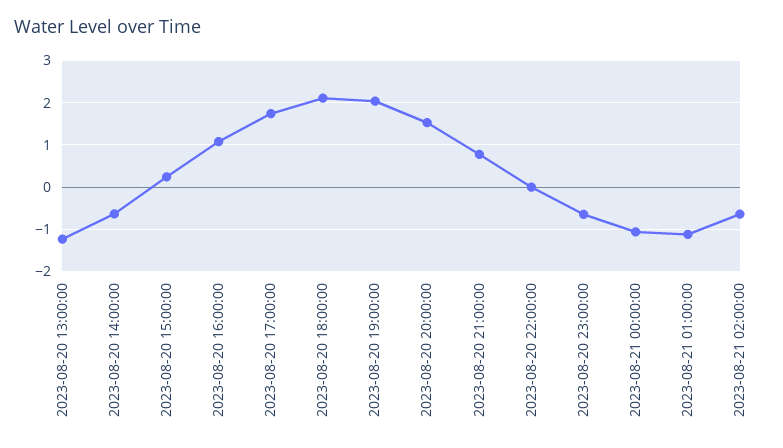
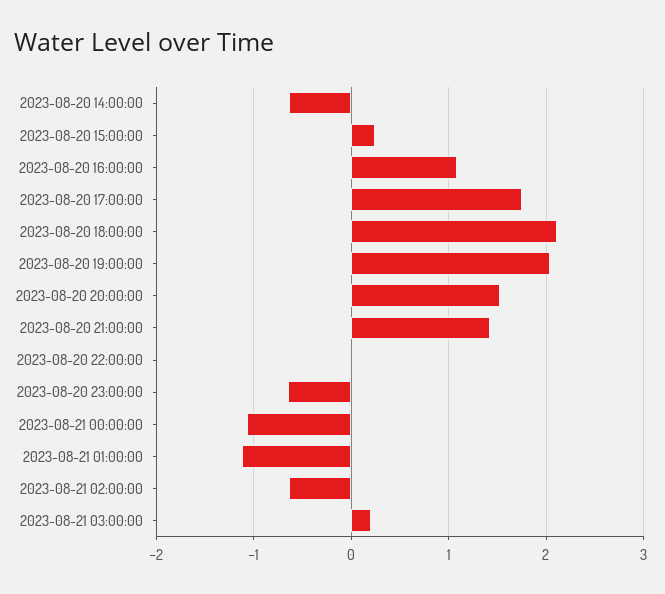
2023-08-20 13:00:00: -1.2 -> none
2023-08-20 21:00:00: 0.8 -> 1.4
2023-08-21 03:00:00: none -> 0.2

